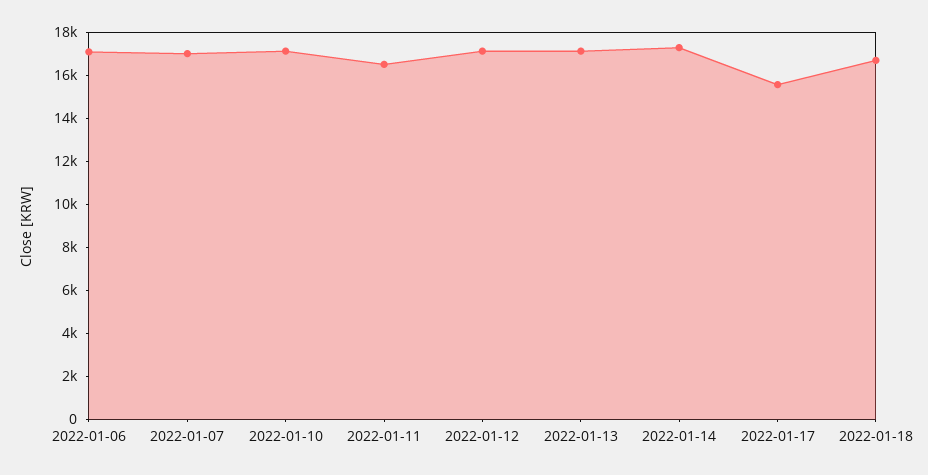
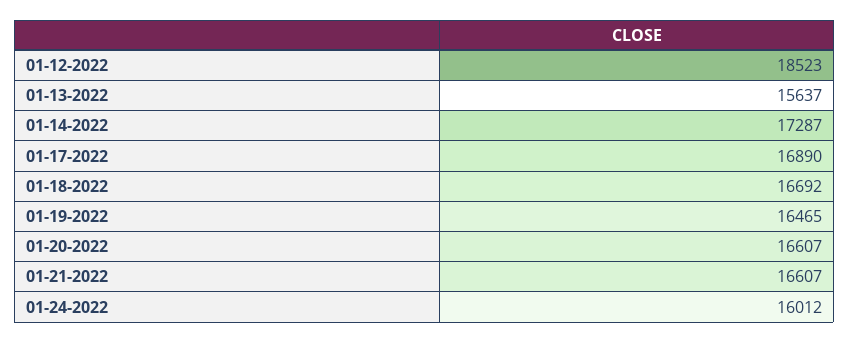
2022-01-06: 17000 -> none
2022-01-07: 17000 -> none
2022-01-10: 17000 -> none
2022-01-11: 16500 -> none
2022-01-12: 17000 -> 18523
2022-01-13: 17000 -> 15637
2022-01-17: 15500 -> 16890
01-19-2022: none -> 16465
01-20-2022: none -> 16607
01-21-2022: none -> 16607
01-24-2022: none -> 16012

